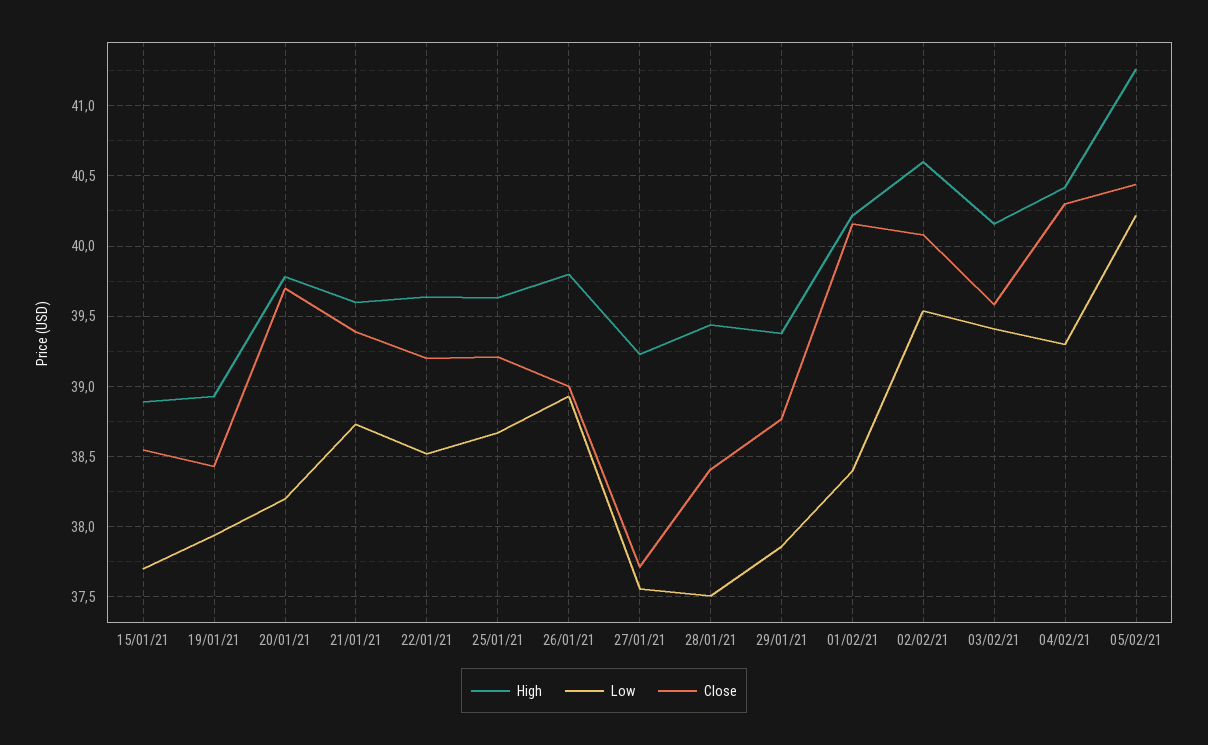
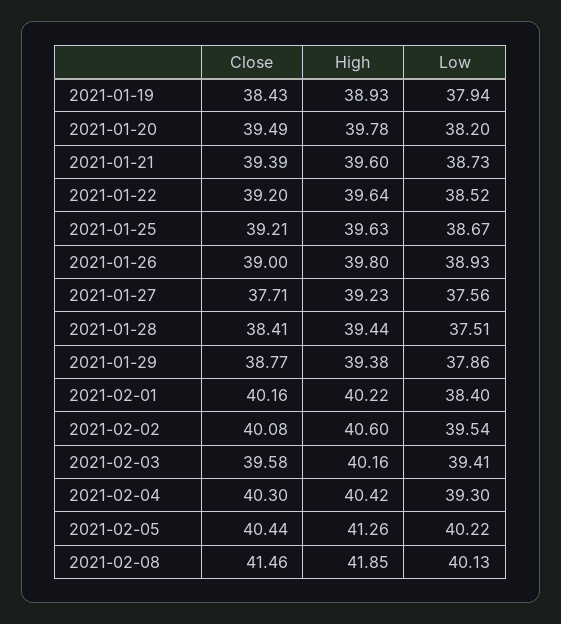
High, 15/01/21: 38.9 -> none
Low, 15/01/21: 37.7 -> none
Close, 15/01/21: 38.55 -> none
Close, 20/01/21: 39.7 -> 39.49
Close, 2021-02-08: none -> 41.46
High, 2021-02-08: none -> 41.85
Low, 2021-02-08: none -> 40.13

